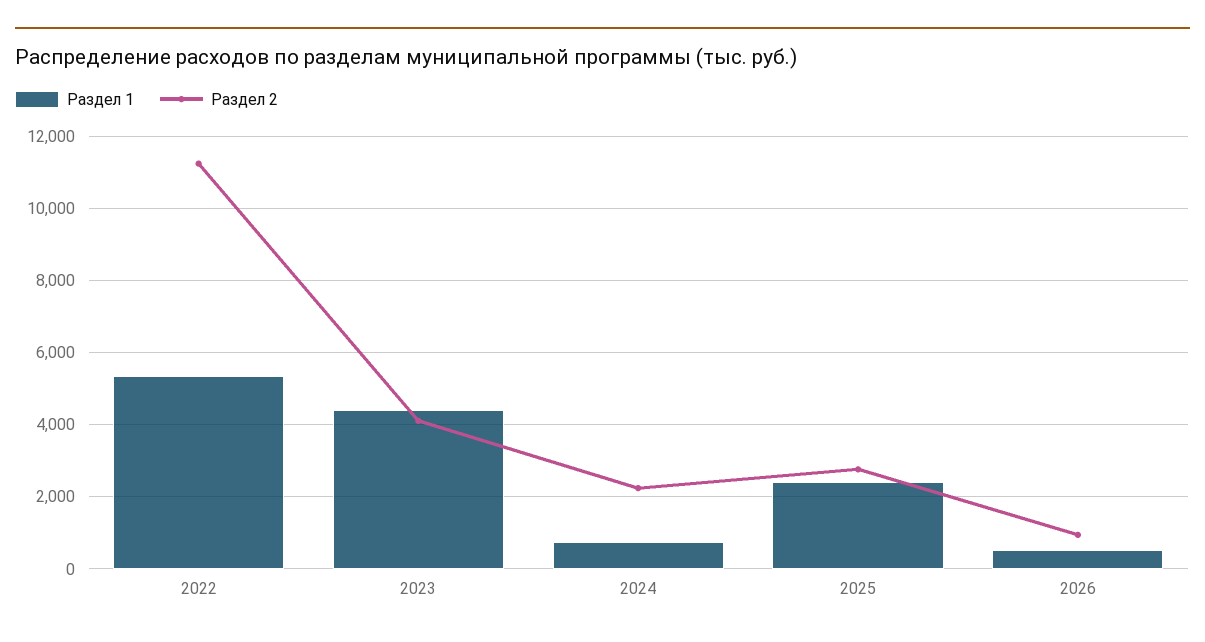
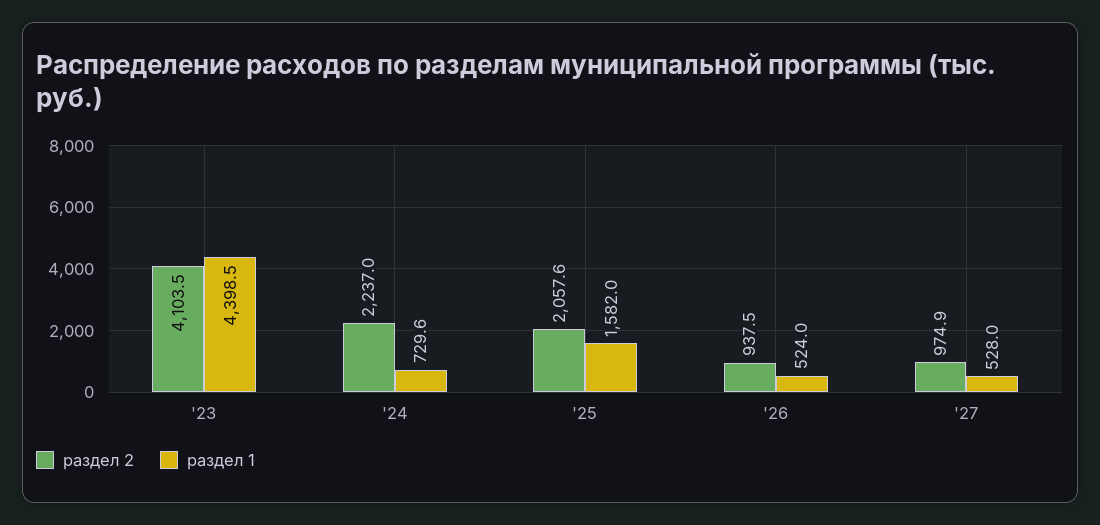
Раздел 1, 2022: 5400 -> none
Раздел 2, 2022: 11200 -> none
Раздел 1, 2025: 2400 -> 1582
Раздел 2, 2025: 2800 -> 2057.6
Раздел 2, '27: none -> 974.9
Раздел 1, '27: none -> 528

